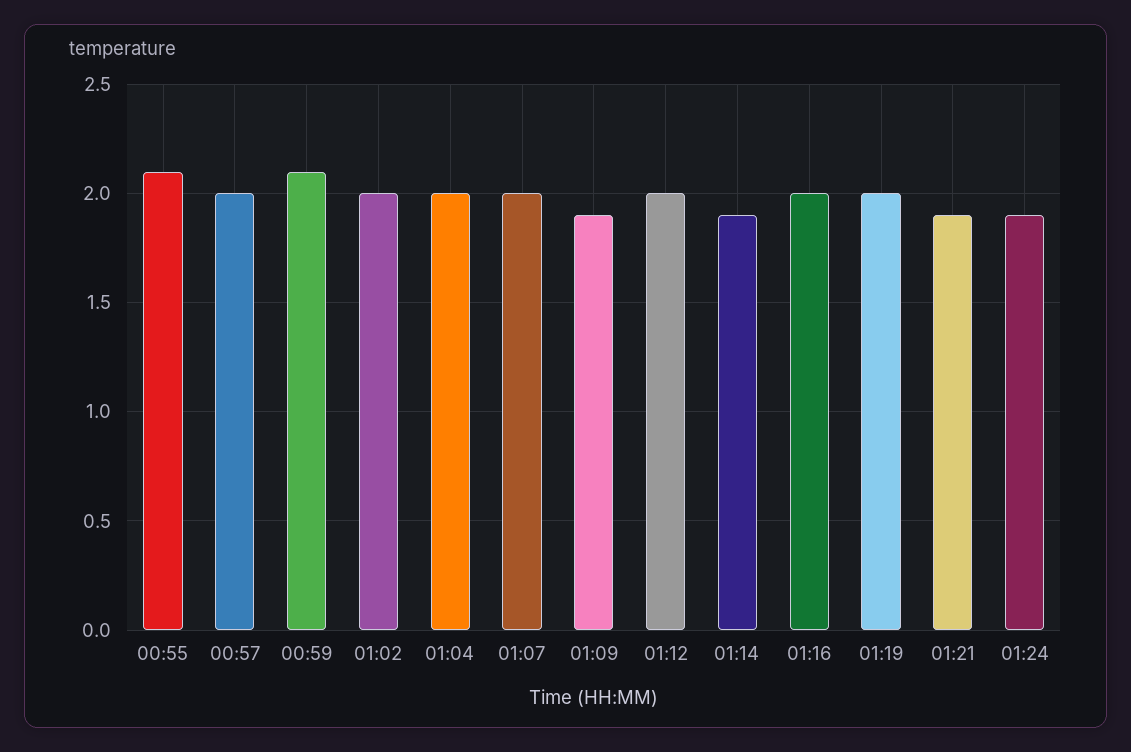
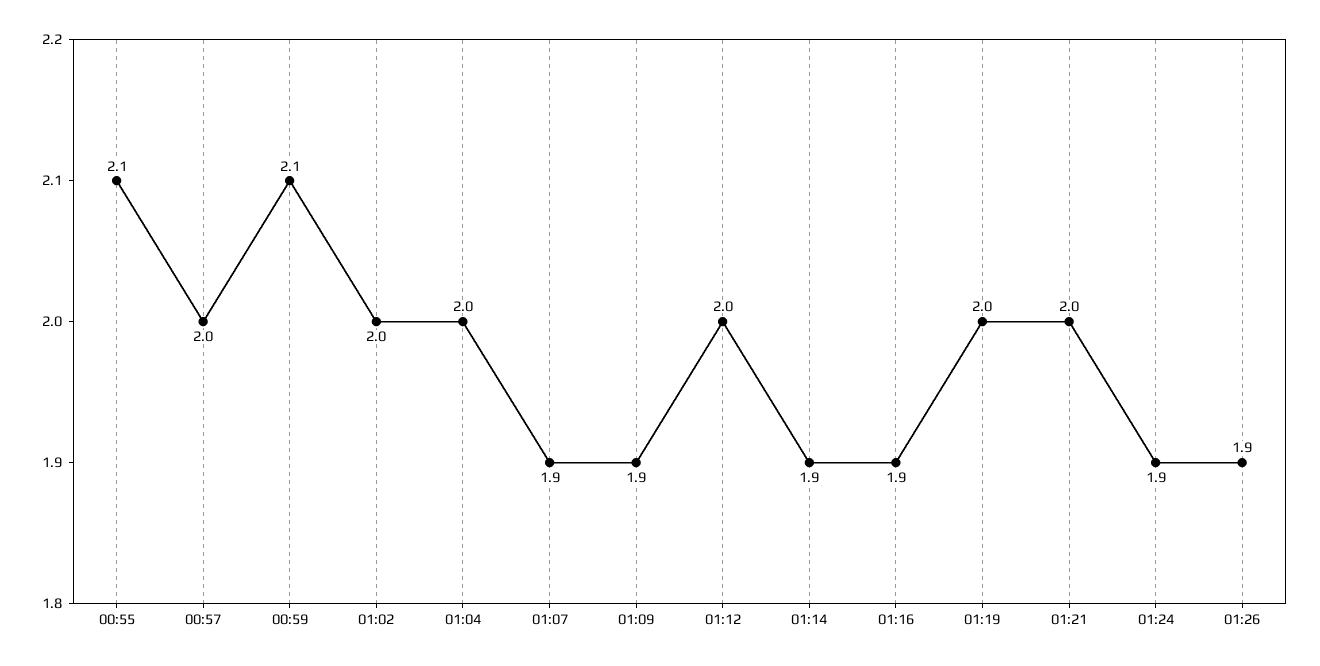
01:07: 2 -> 1.9
01:16: 2 -> 1.9
01:21: 1.9 -> 2
01:26: none -> 1.9

